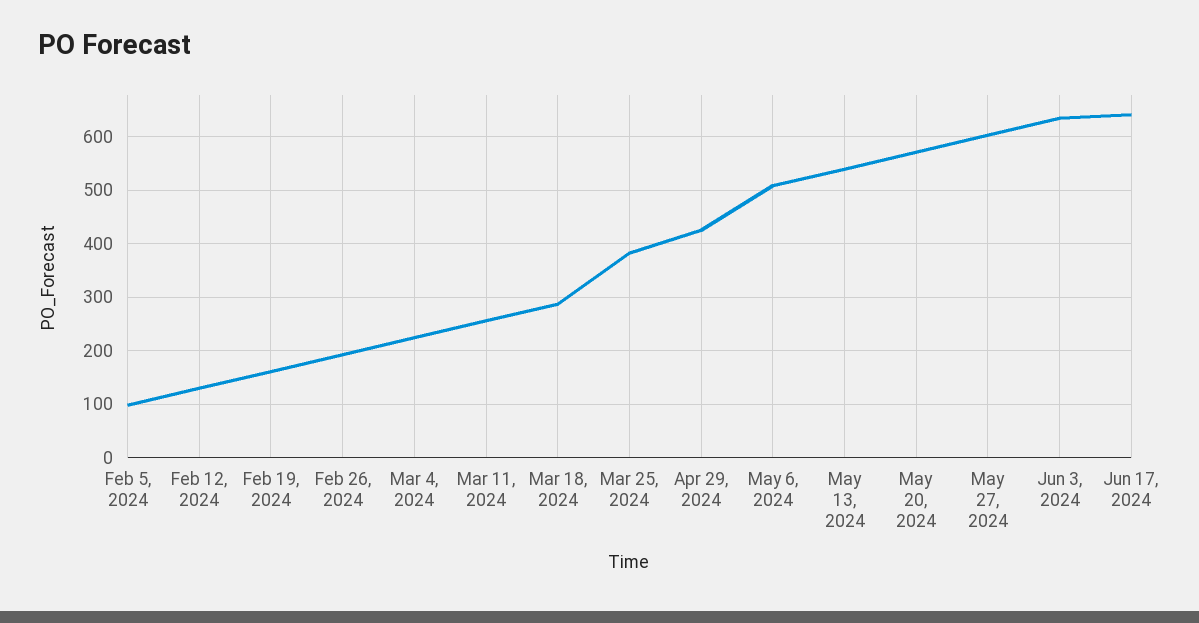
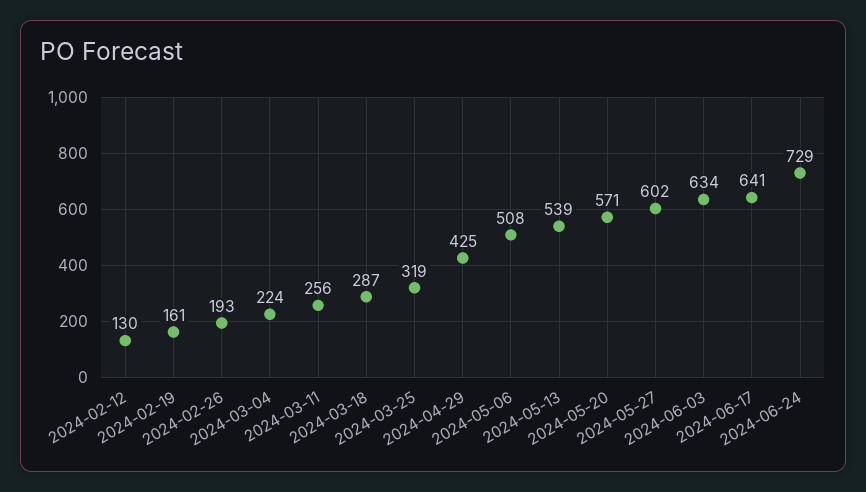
Feb 5, 2024: 100 -> none
Mar 25, 2024: 380 -> 319
2024-06-24: none -> 729

